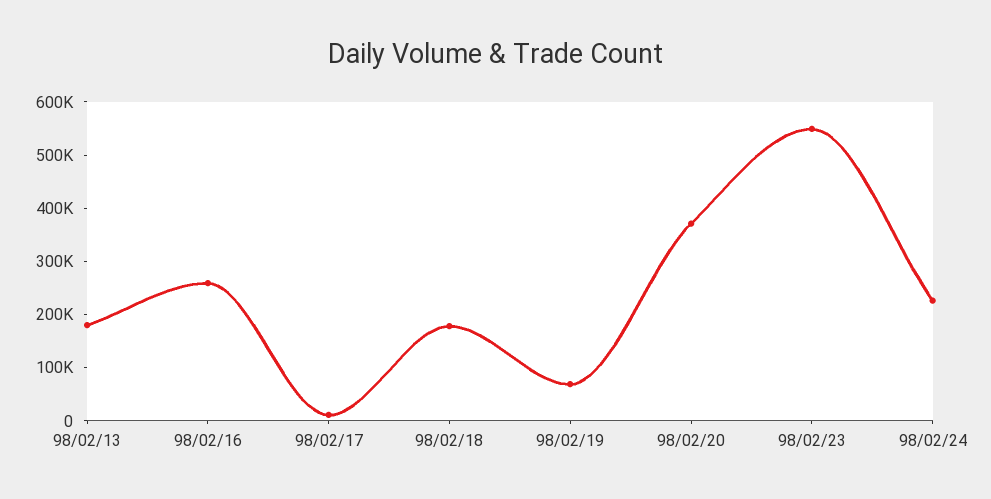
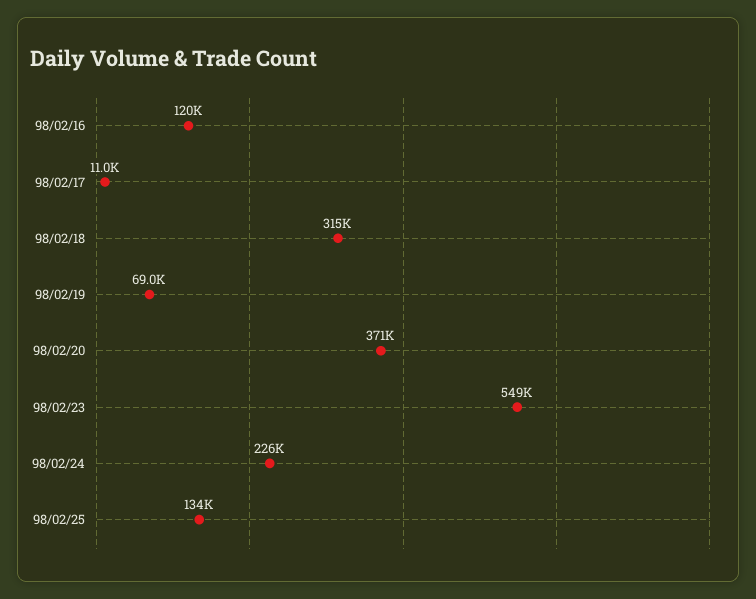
98/02/13: 180000 -> none
98/02/16: 260000 -> 120000
98/02/18: 180000 -> 315000
98/02/25: none -> 134000

